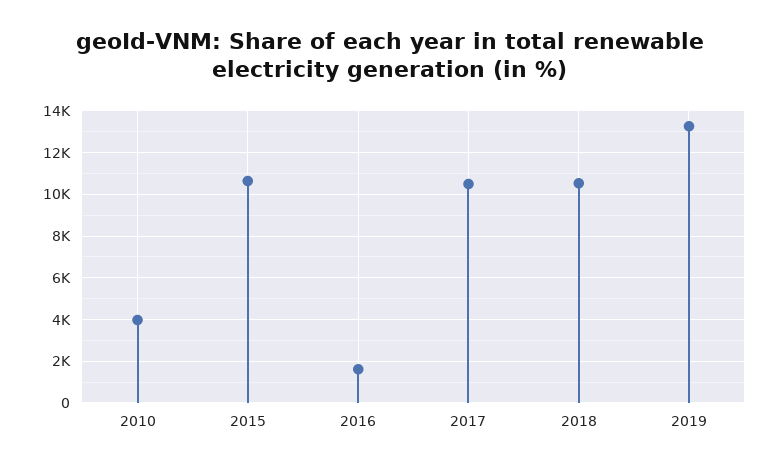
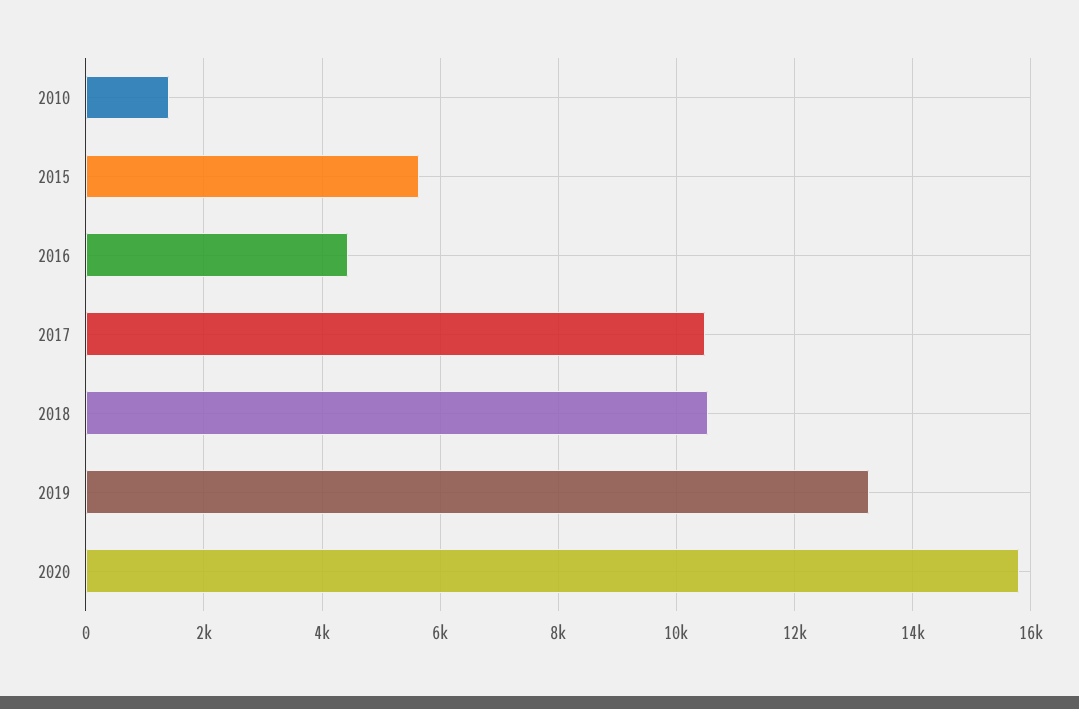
2010: 4000 -> 1400
2015: 10500 -> 5600
2016: 1500 -> 4400
2020: none -> 15800

